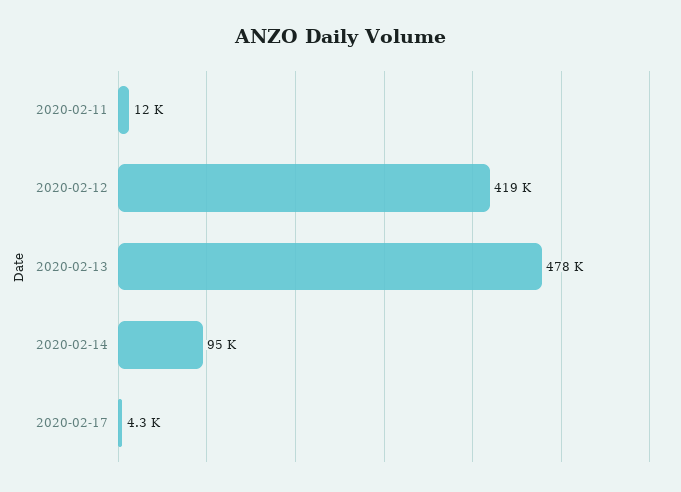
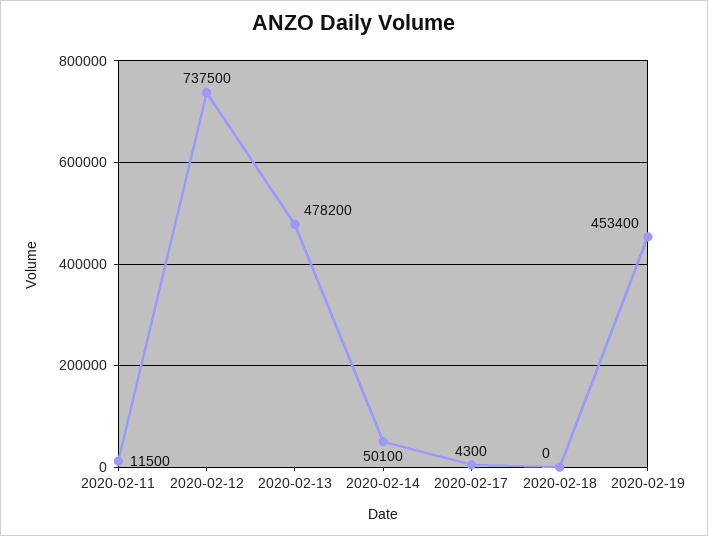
2020-02-12: 419000 -> 737500
2020-02-14: 95000 -> 50100
2020-02-18: none -> 0
2020-02-19: none -> 453400

